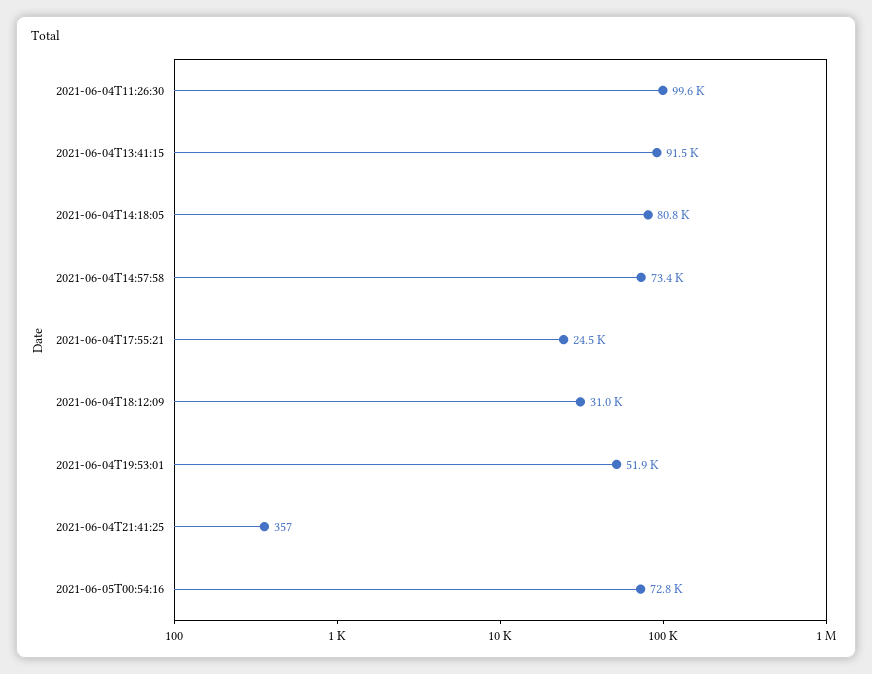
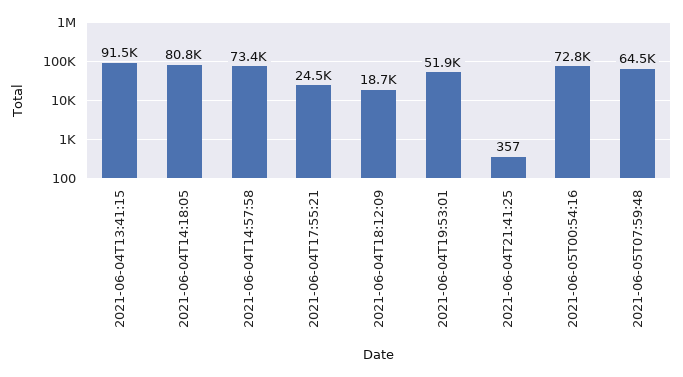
2021-06-04T11:26:30: 99600 -> none
2021-06-04T18:12:09: 31000 -> 18700
2021-06-05T07:59:48: none -> 64500

